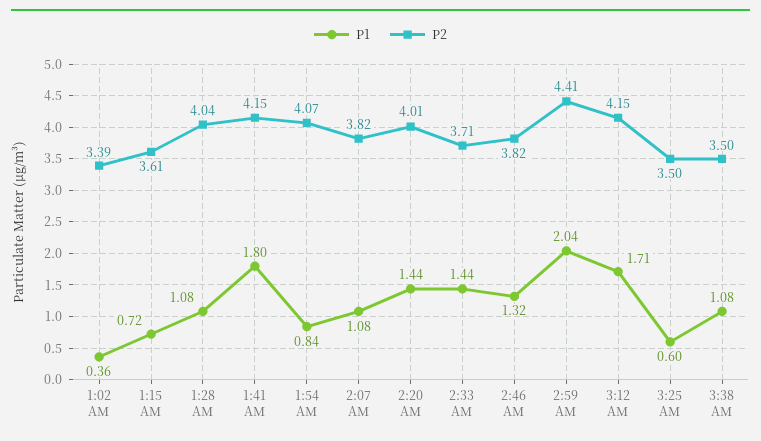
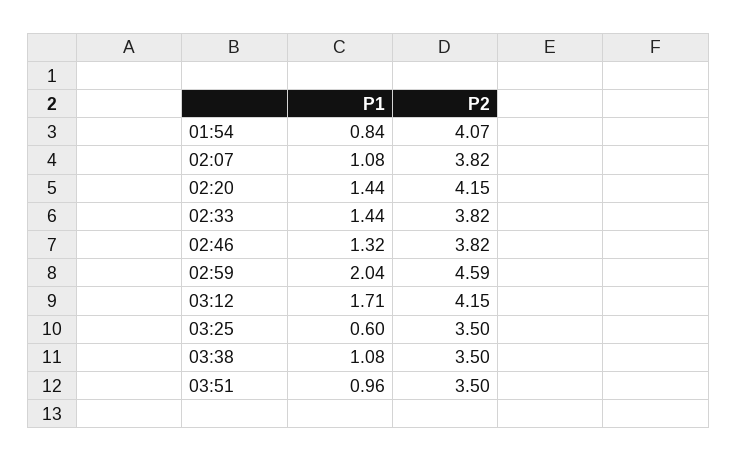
P1, 1:02 AM: 0.36 -> none
P2, 1:02 AM: 3.39 -> none
P1, 1:15 AM: 0.72 -> none
P2, 1:15 AM: 3.61 -> none
P1, 1:28 AM: 1.08 -> none
P2, 1:28 AM: 4.04 -> none
P1, 1:41 AM: 1.8 -> none
P2, 1:41 AM: 4.15 -> none
P2, 2:20 AM: 4.01 -> 4.15
P2, 2:33 AM: 3.71 -> 3.82
P2, 2:59 AM: 4.41 -> 4.59
P1, 03:51: none -> 0.96
P2, 03:51: none -> 3.5

